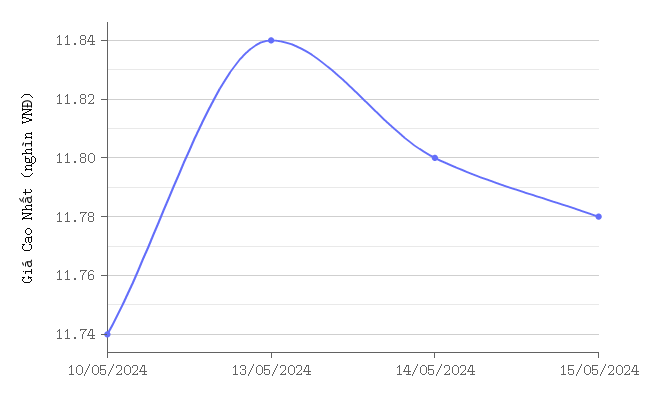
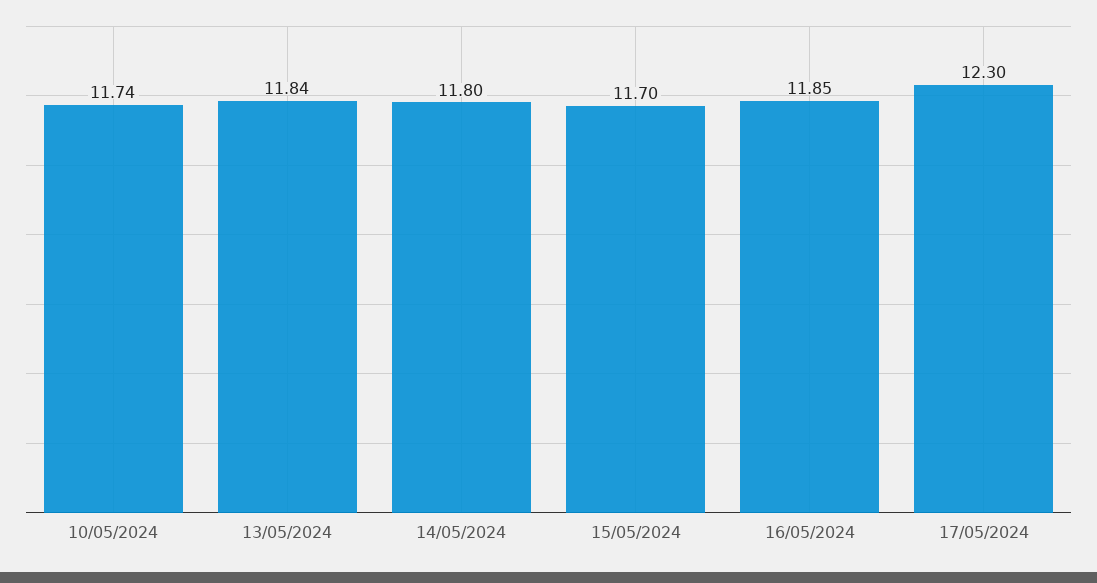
15/05/2024: 11.78 -> 11.7
16/05/2024: none -> 11.85
17/05/2024: none -> 12.3

